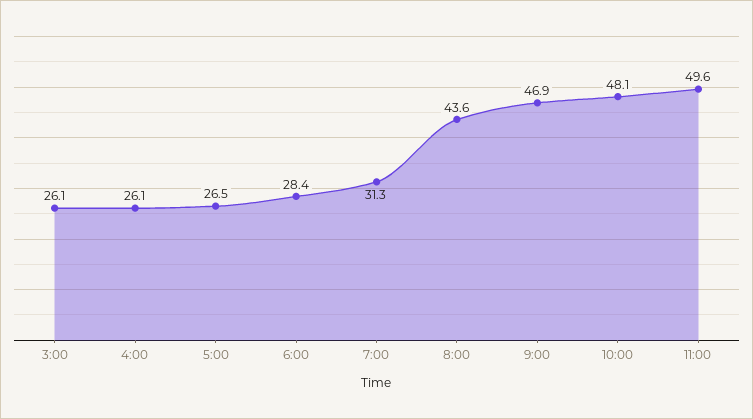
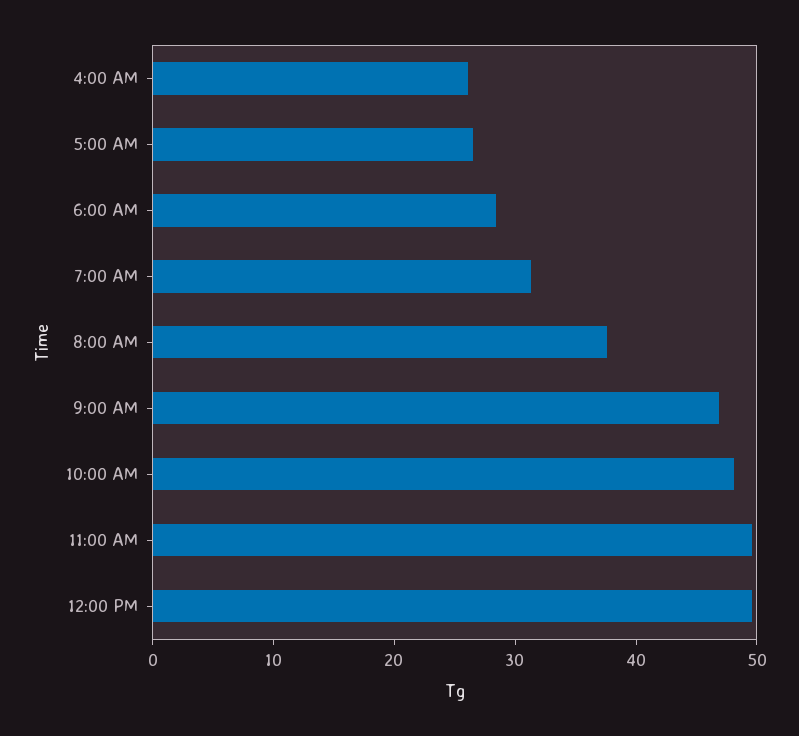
3:00: 26.1 -> none
8:00: 43.6 -> 38
12:00 PM: none -> 50

